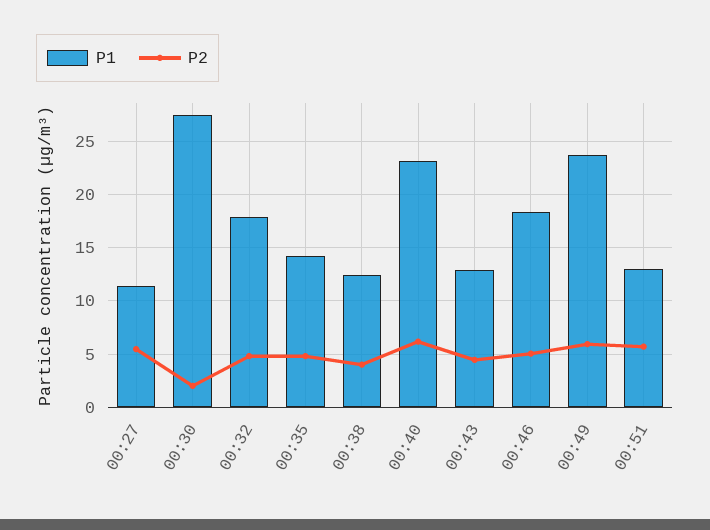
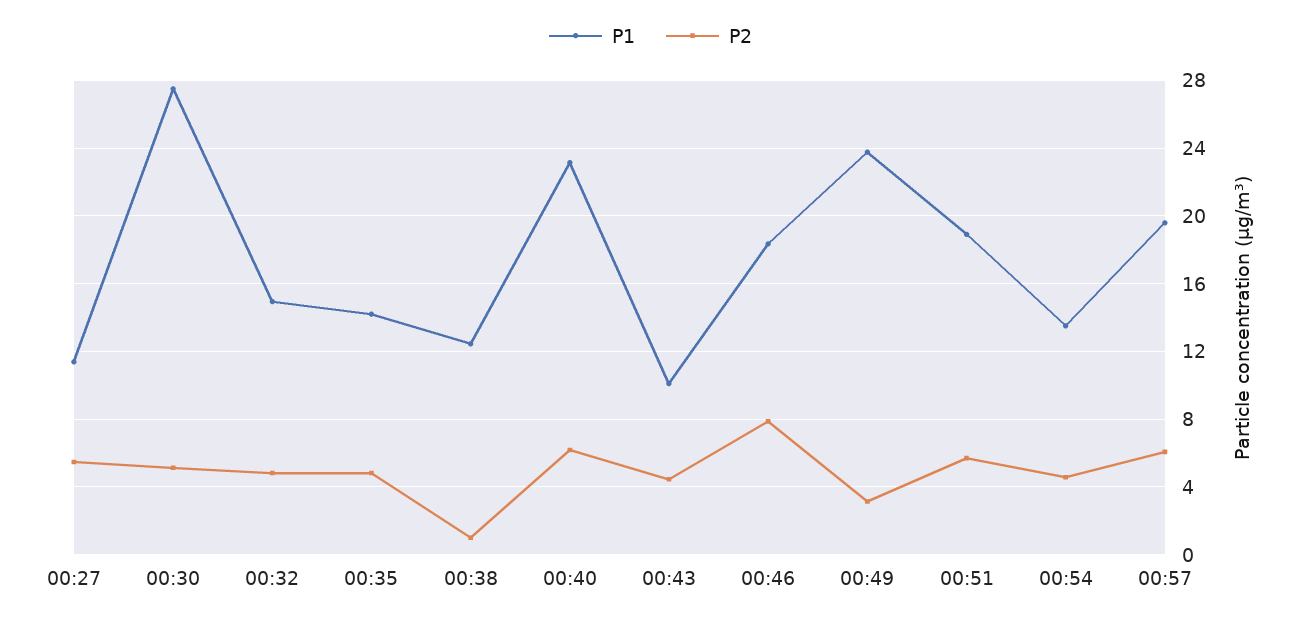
P2, 00:30: 2 -> 5
P1, 00:32: 18 -> 15
P2, 00:38: 4 -> 1
P1, 00:43: 13 -> 10
P2, 00:46: 5 -> 8
P2, 00:49: 6 -> 3
P1, 00:51: 13 -> 19
P1, 00:54: none -> 13.5
P2, 00:54: none -> 4.5
P1, 00:57: none -> 19.5
P2, 00:57: none -> 6

